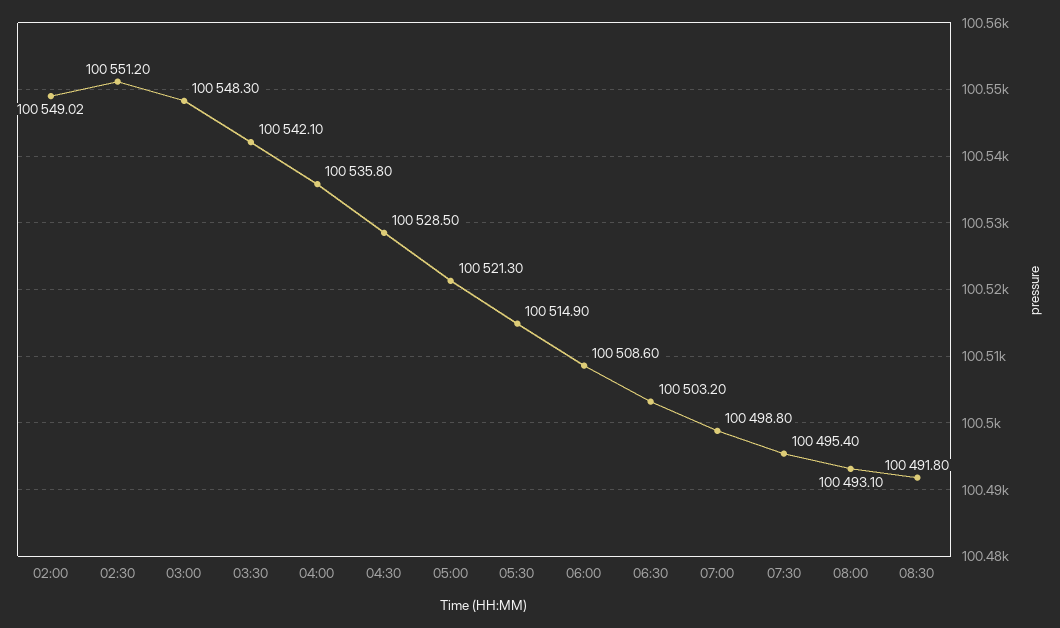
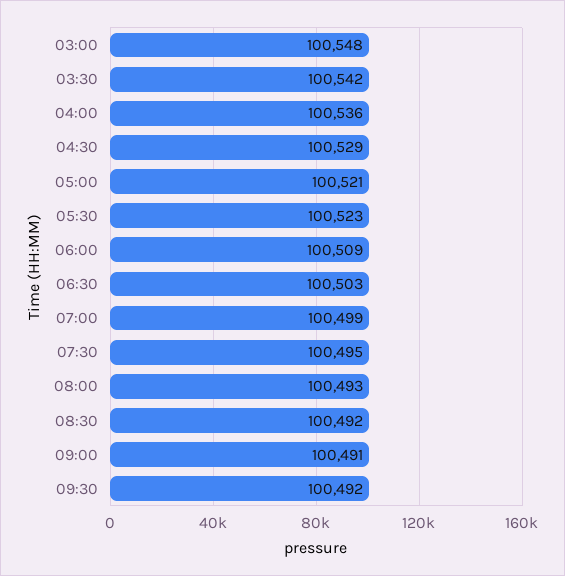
02:00: 100549.02 -> none
02:30: 100551.2 -> none
05:30: 100514.9 -> 100523
09:00: none -> 100491
09:30: none -> 100492

